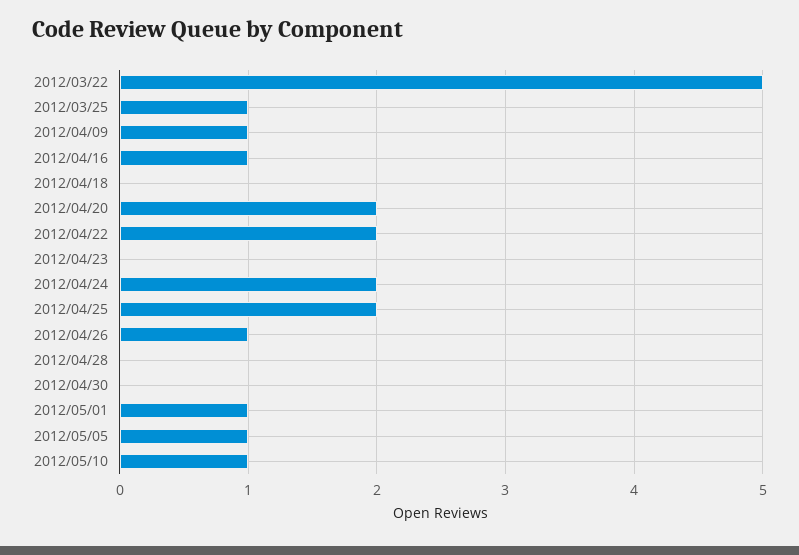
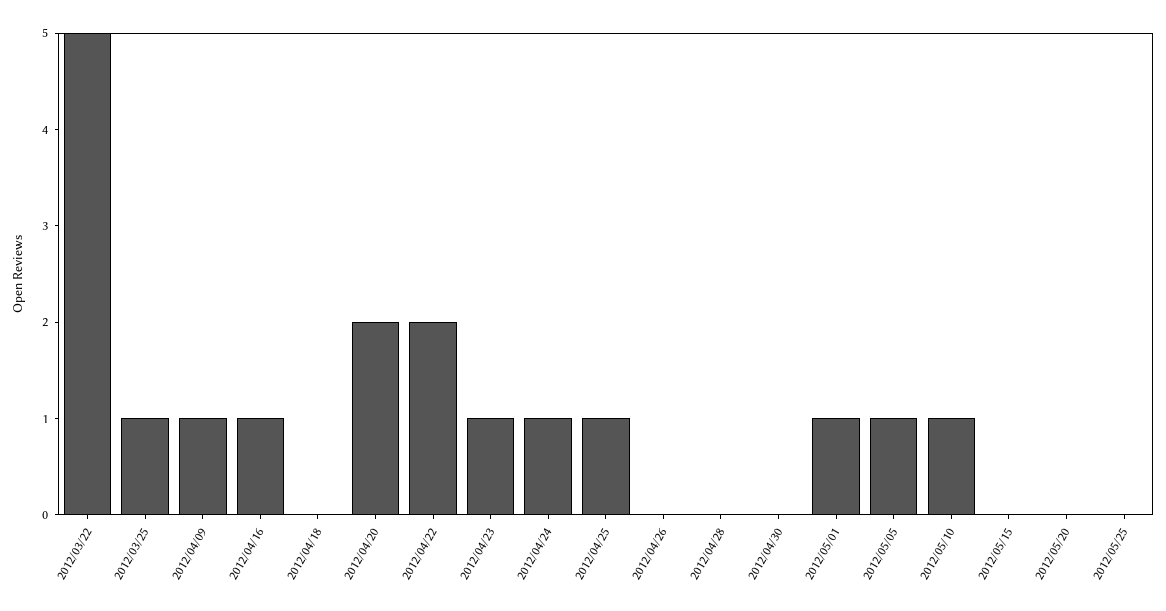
2012/04/23: 0 -> 1
2012/04/24: 2 -> 1
2012/04/25: 2 -> 1
2012/04/26: 1 -> 0
2012/05/15: none -> 0
2012/05/20: none -> 0
2012/05/25: none -> 0

